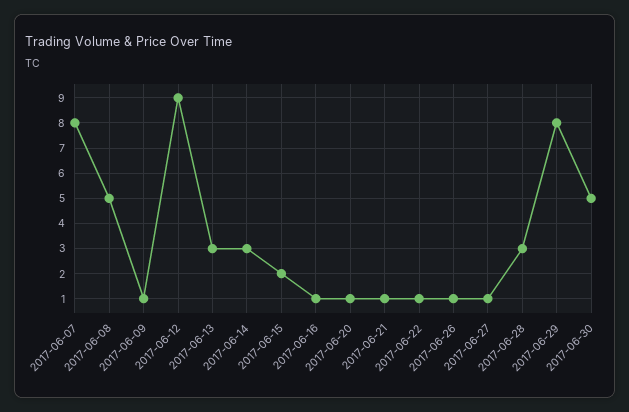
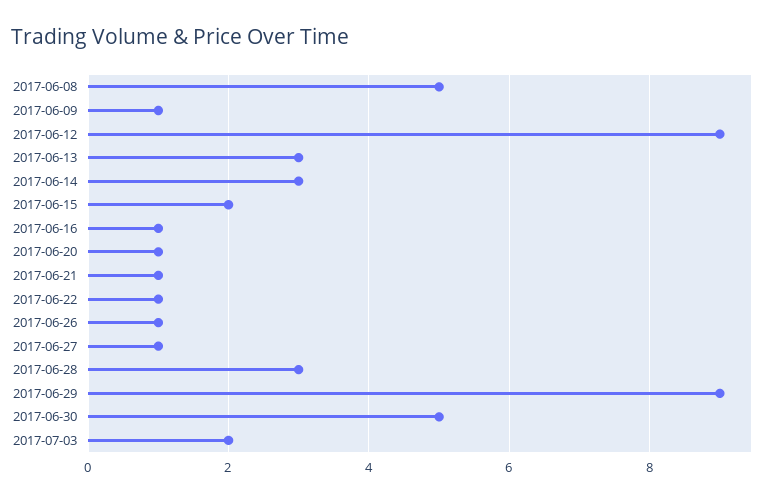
2017-06-07: 8 -> none
2017-06-29: 8 -> 9
2017-07-03: none -> 2

